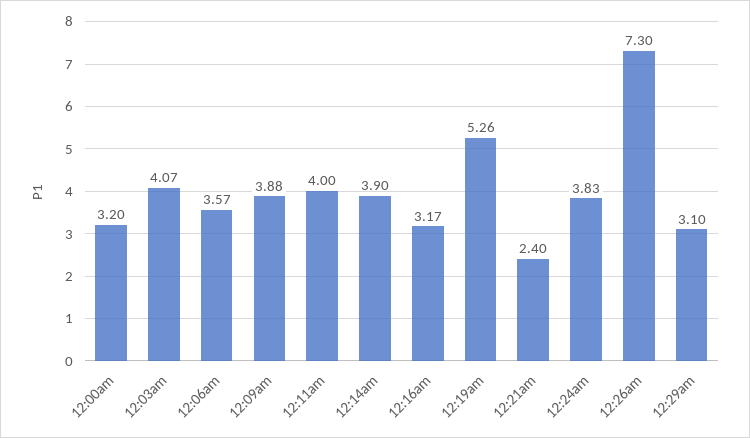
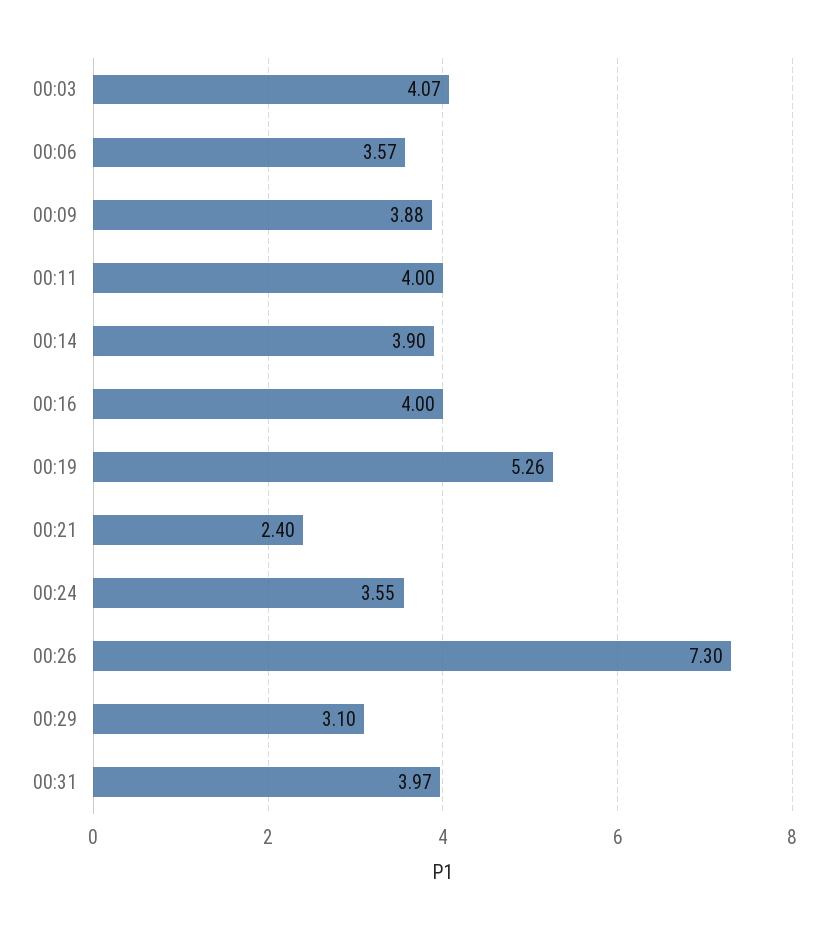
12:00am: 3.2 -> none
12:16am: 3.17 -> 4
12:24am: 3.83 -> 3.55
00:31: none -> 3.97

